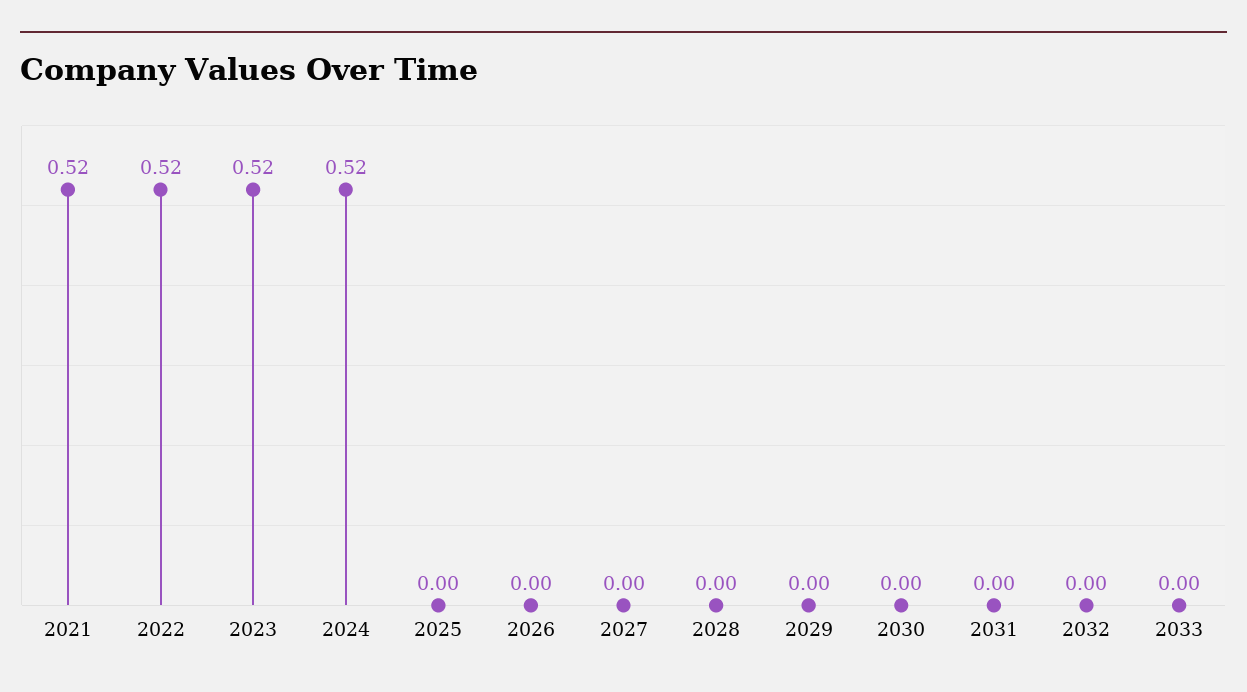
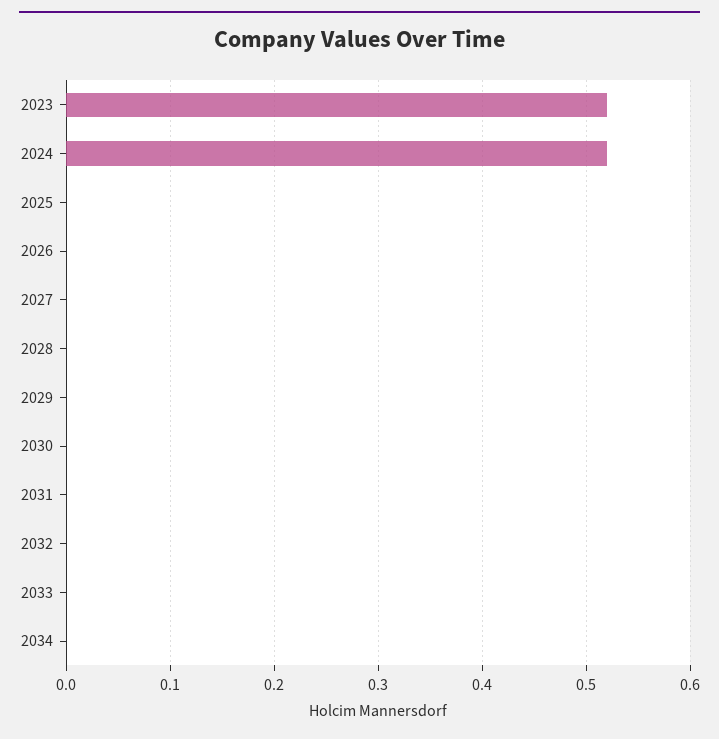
2021: 0.52 -> none
2022: 0.52 -> none
2034: none -> 0

